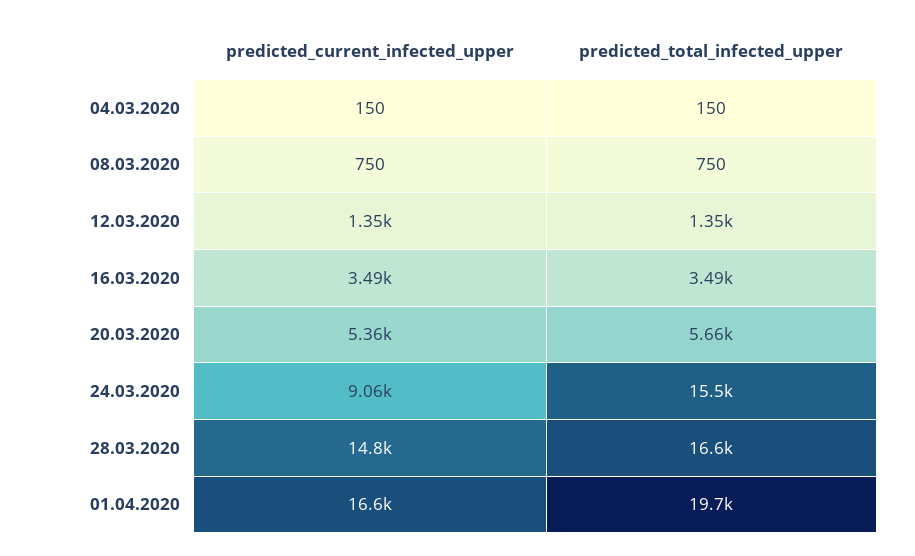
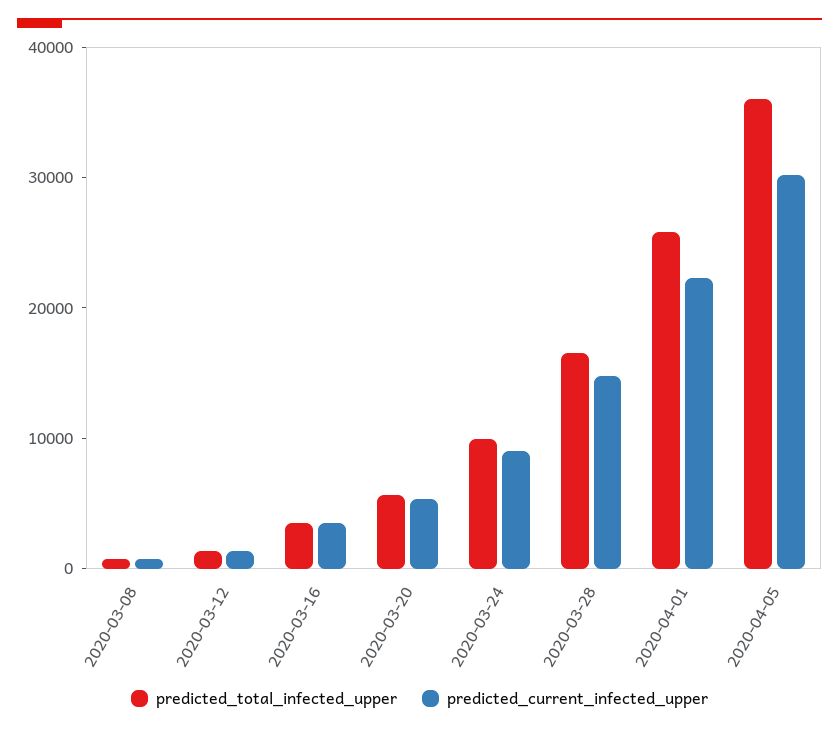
predicted_current_infected_upper, 04.03.2020: 150 -> none
predicted_total_infected_upper, 04.03.2020: 150 -> none
predicted_total_infected_upper, 24.03.2020: 15500 -> 10000
predicted_current_infected_upper, 01.04.2020: 16600 -> 22000
predicted_total_infected_upper, 01.04.2020: 19700 -> 26000
predicted_total_infected_upper, 2020-04-05: none -> 36000
predicted_current_infected_upper, 2020-04-05: none -> 30000

